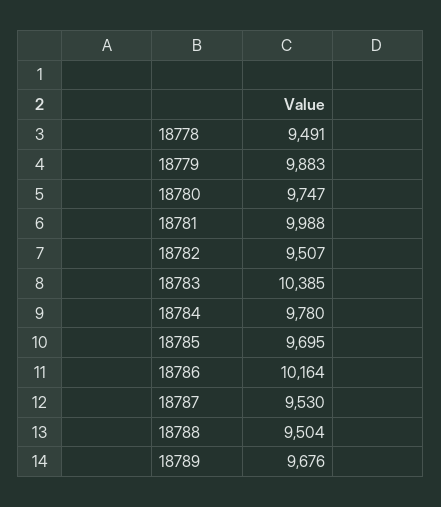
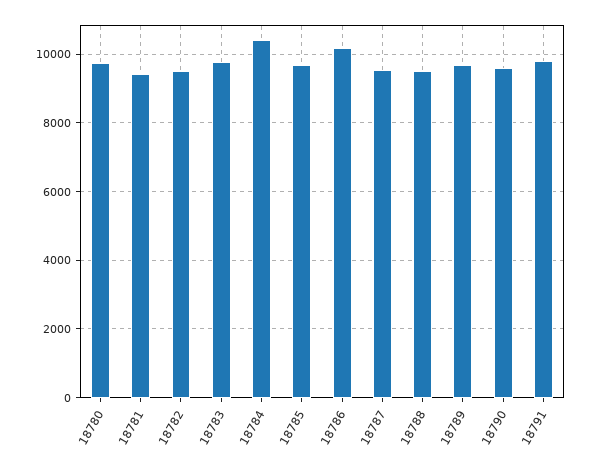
18778: 9491 -> none
18779: 9883 -> none
18781: 9988 -> 9400
18783: 10385 -> 9800
18784: 9780 -> 10400
18790: none -> 9600
18791: none -> 9800

